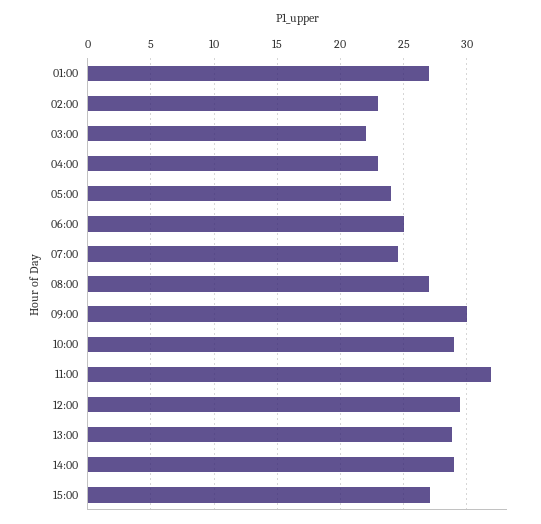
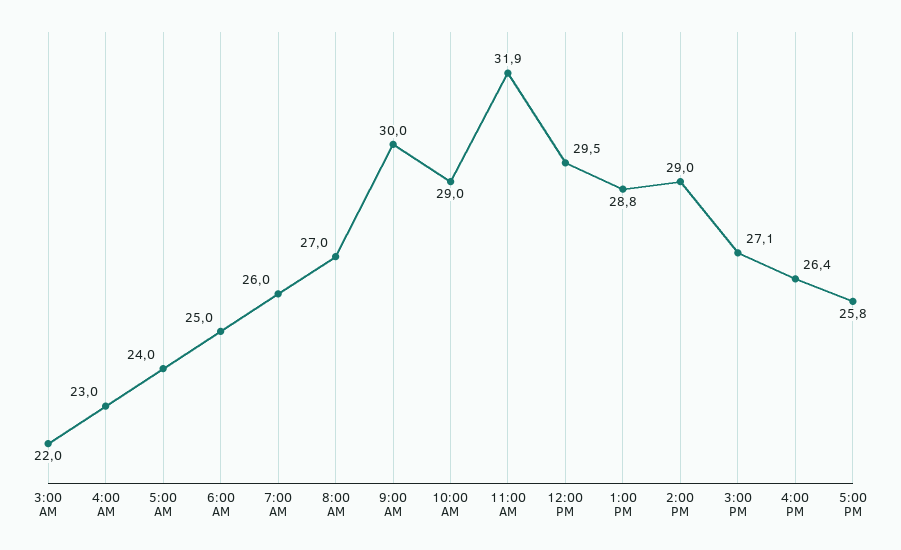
01:00: 27 -> none
02:00: 23 -> none
07:00: 24.5 -> 26
4:00 PM: none -> 26.4
5:00 PM: none -> 25.8

